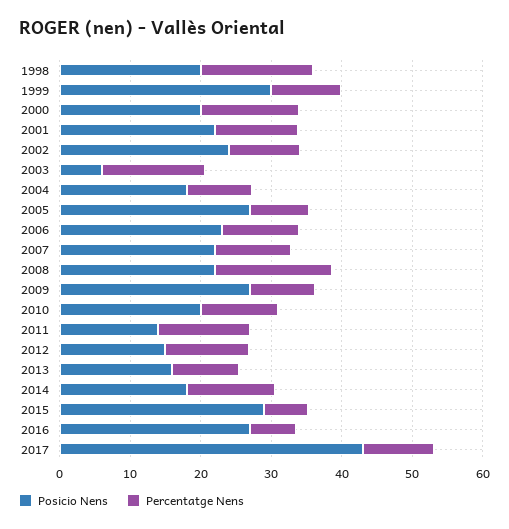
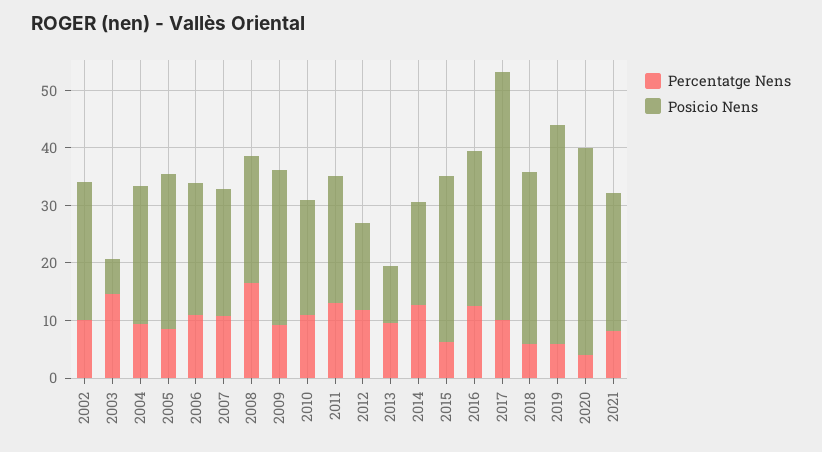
Posicio Nens, 1998: 20 -> none
Percentatge Nens, 1998: 16 -> none
Posicio Nens, 1999: 30 -> none
Percentatge Nens, 1999: 10 -> none
Posicio Nens, 2000: 20 -> none
Percentatge Nens, 2000: 14 -> none
Posicio Nens, 2001: 22 -> none
Percentatge Nens, 2001: 12 -> none
Posicio Nens, 2004: 18 -> 24
Posicio Nens, 2011: 14 -> 22
Posicio Nens, 2013: 16 -> 10
Percentatge Nens, 2016: 6 -> 12
Percentatge Nens, 2018: none -> 6
Posicio Nens, 2018: none -> 30
Percentatge Nens, 2019: none -> 6
Posicio Nens, 2019: none -> 38
Percentatge Nens, 2020: none -> 4
Posicio Nens, 2020: none -> 36
Percentatge Nens, 2021: none -> 8
Posicio Nens, 2021: none -> 24

